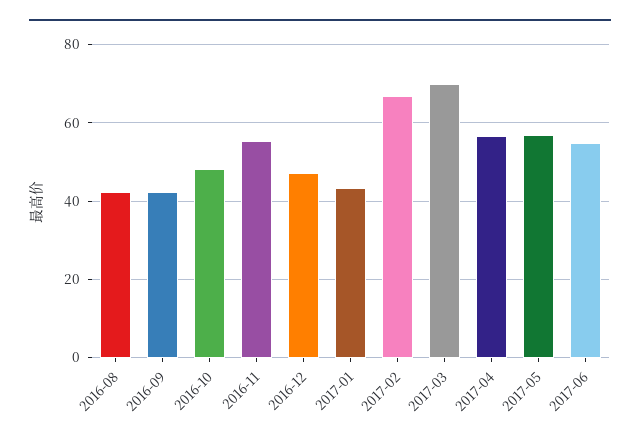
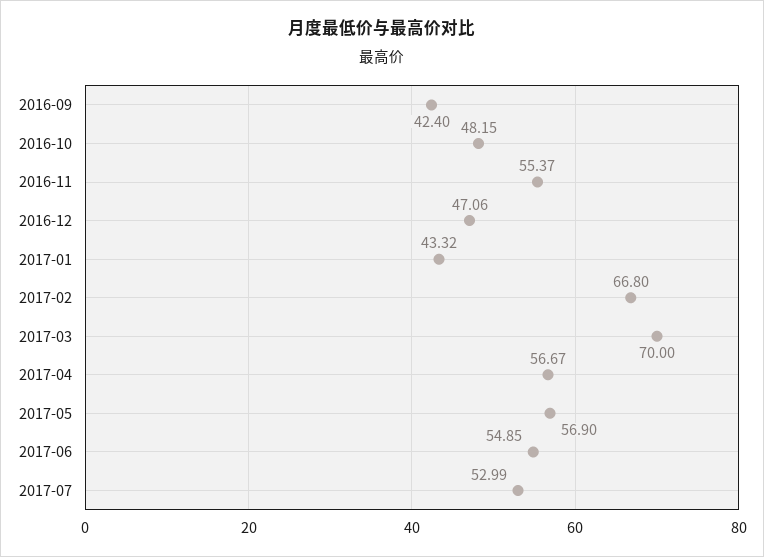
2016-08: 42 -> none
2017-07: none -> 52.99

